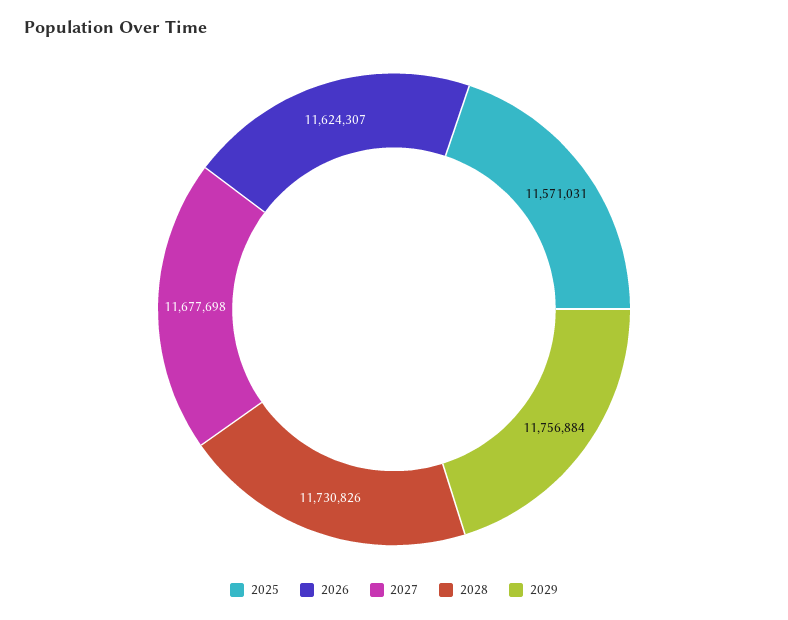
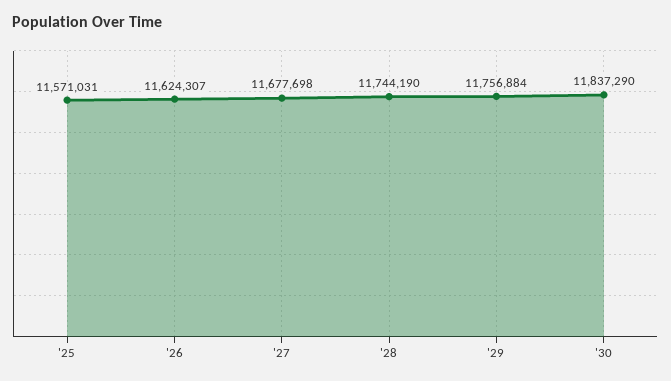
2028: 11730826 -> 11744190
'30: none -> 11837290

